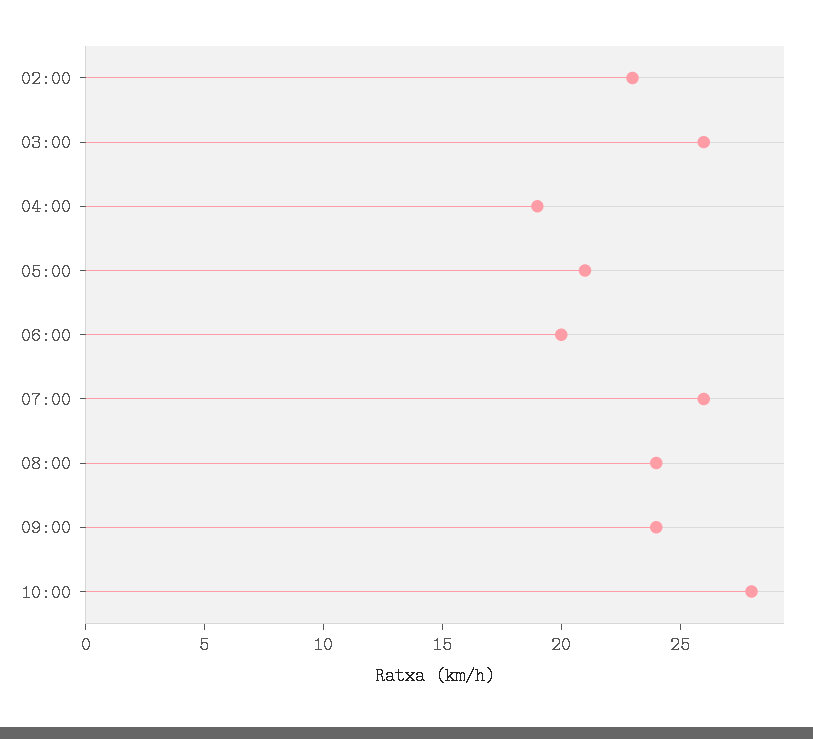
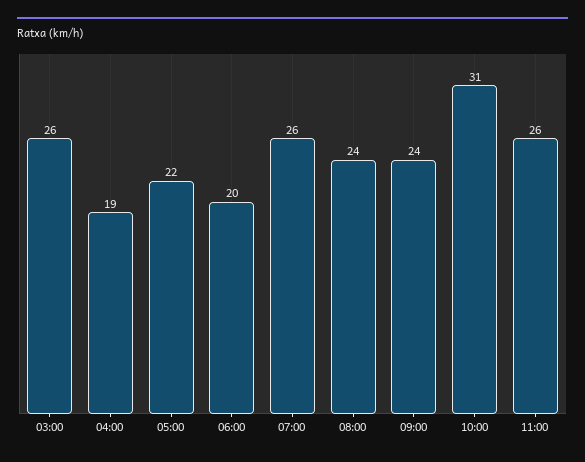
02:00: 23 -> none
05:00: 21 -> 22
10:00: 28 -> 31
11:00: none -> 26

